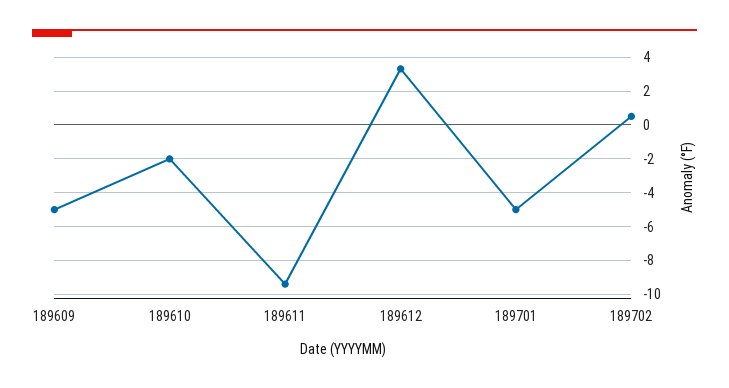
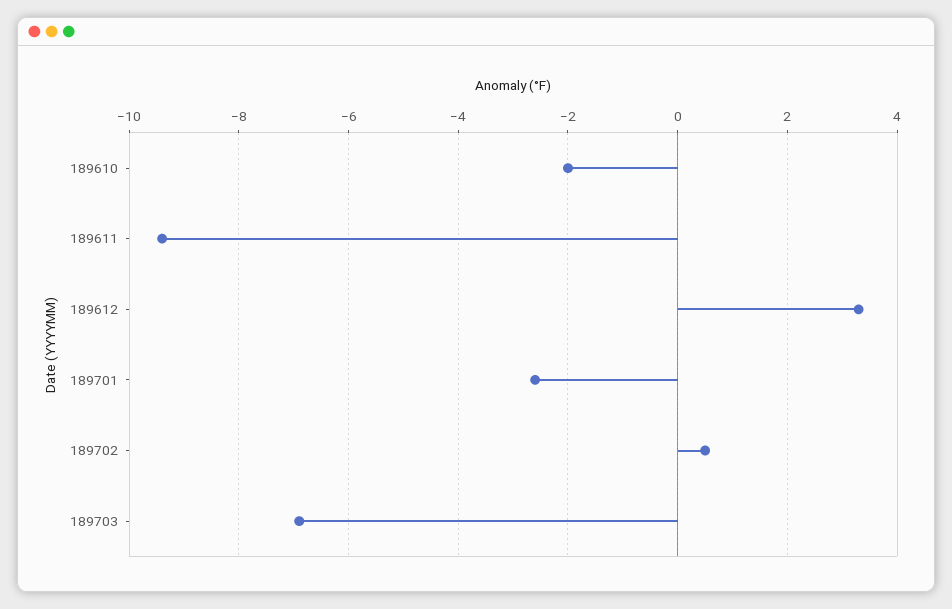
189609: -5 -> none
189701: -5 -> -2.5
189703: none -> -7

